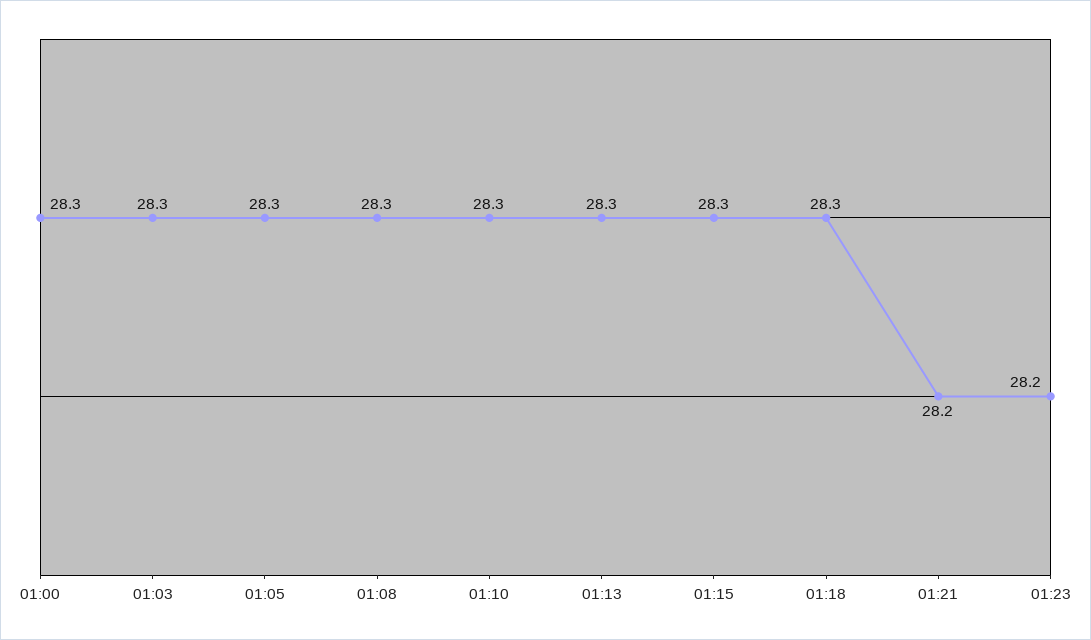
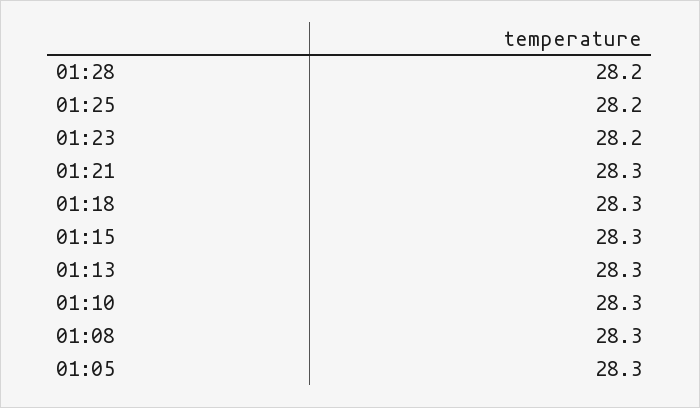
01:00: 28.3 -> none
01:03: 28.3 -> none
01:21: 28.2 -> 28.3
01:28: none -> 28.2
01:25: none -> 28.2

